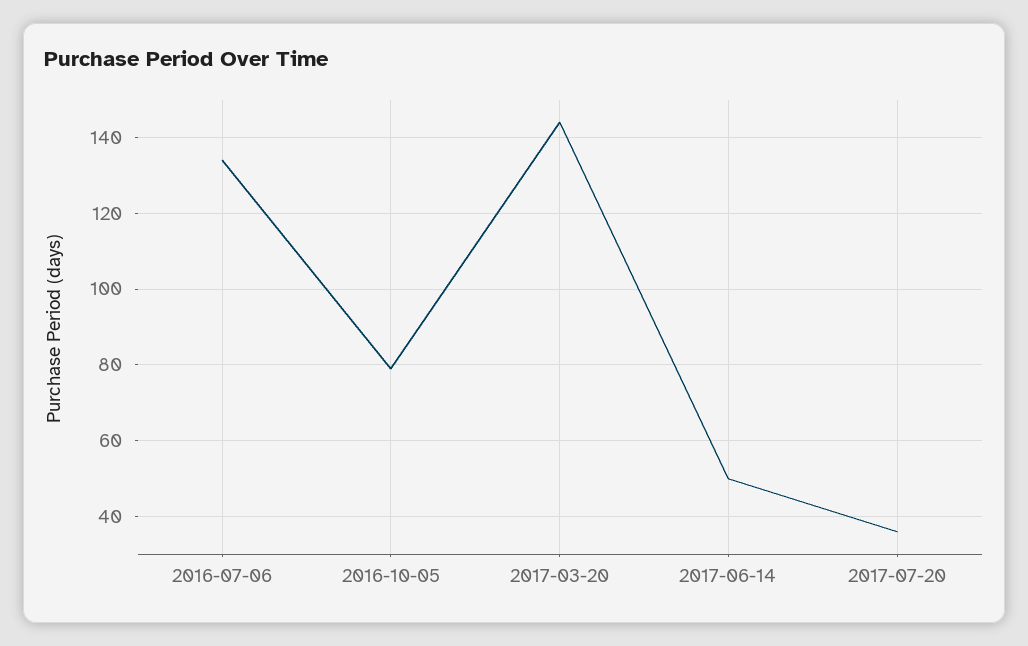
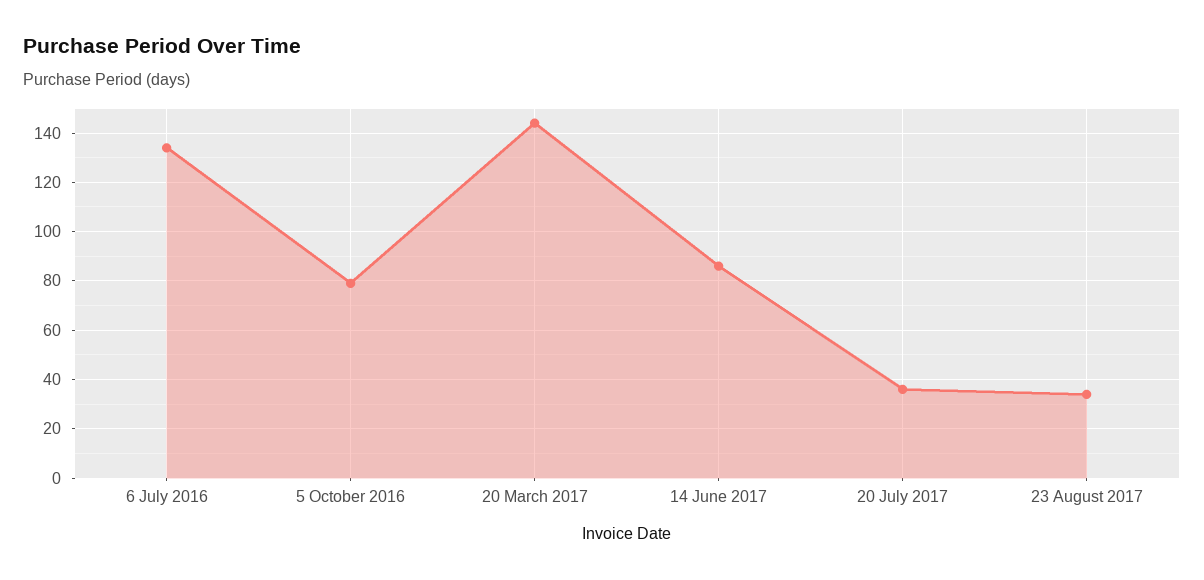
2017-06-14: 50 -> 85
23 August 2017: none -> 35

